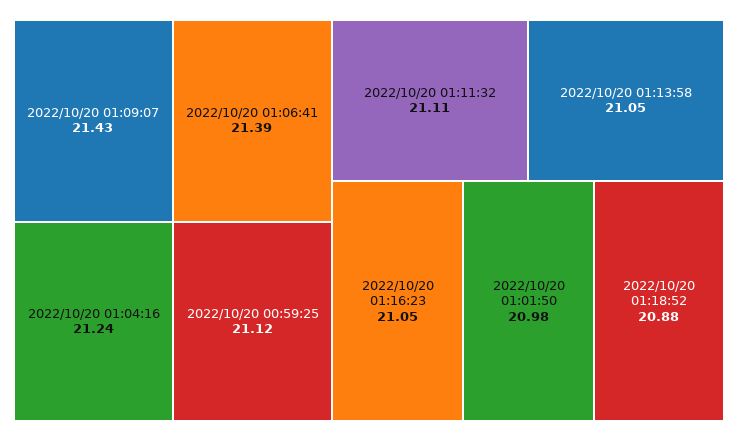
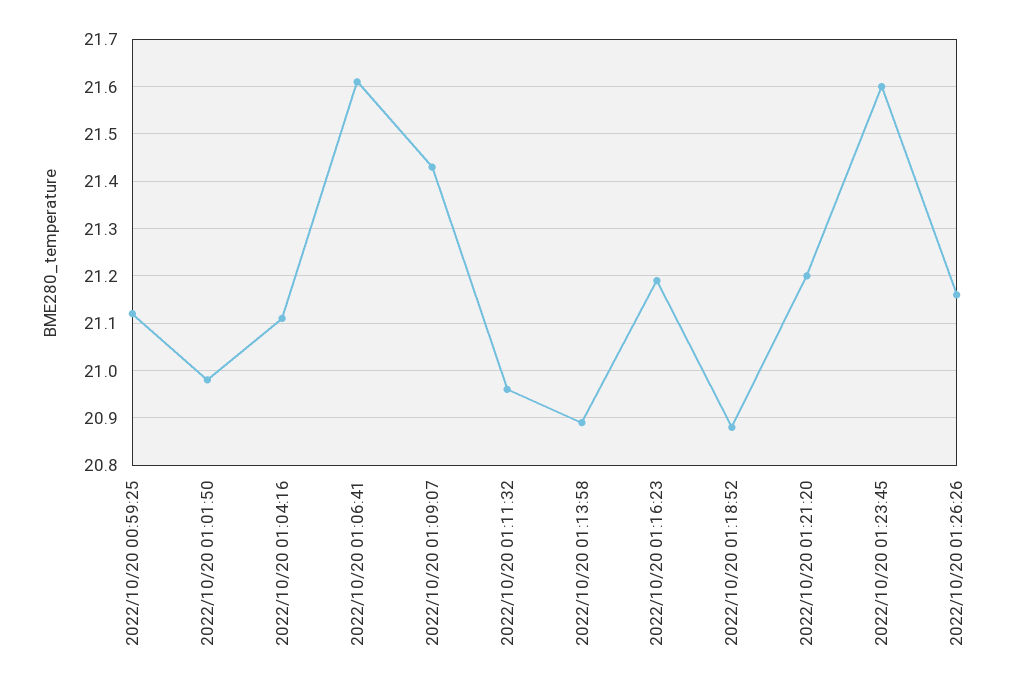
2022/10/20 01:06:41: 21.39 -> 21.6
2022/10/20 01:04:16: 21.24 -> 21.1
2022/10/20 01:11:32: 21.11 -> 20.95
2022/10/20 01:13:58: 21.05 -> 20.9
2022/10/20 01:16:23: 21.05 -> 21.2
2022/10/20 01:21:20: none -> 21.2
2022/10/20 01:23:45: none -> 21.6
2022/10/20 01:26:26: none -> 21.15

